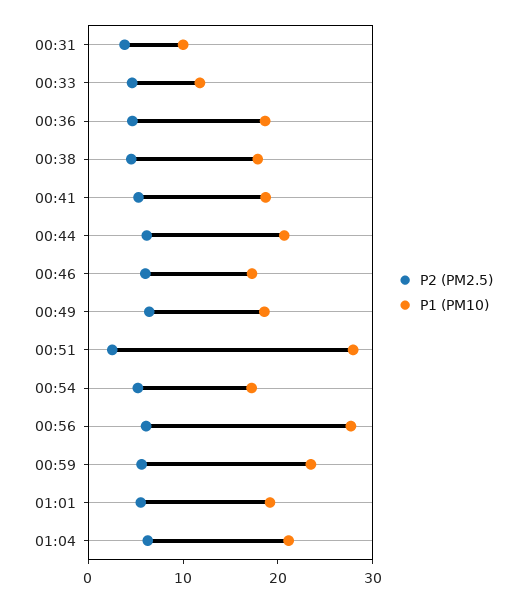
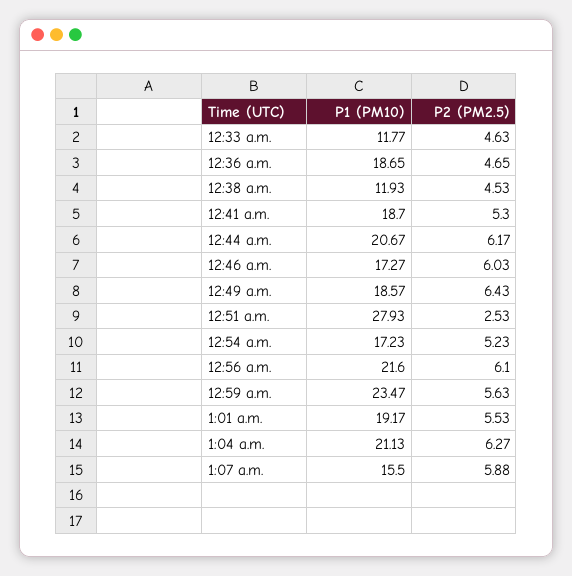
P2 (PM2.5), 00:31: 4 -> none
P1 (PM10), 00:31: 10 -> none
P1 (PM10), 00:38: 18 -> 11.93
P1 (PM10), 00:56: 28 -> 21.6
P1 (PM10), 1:07 a.m.: none -> 15.5
P2 (PM2.5), 1:07 a.m.: none -> 5.88

